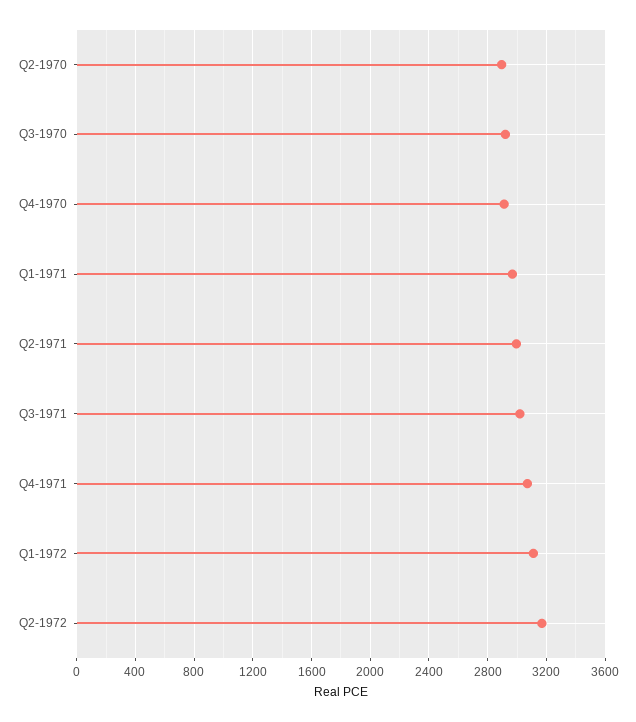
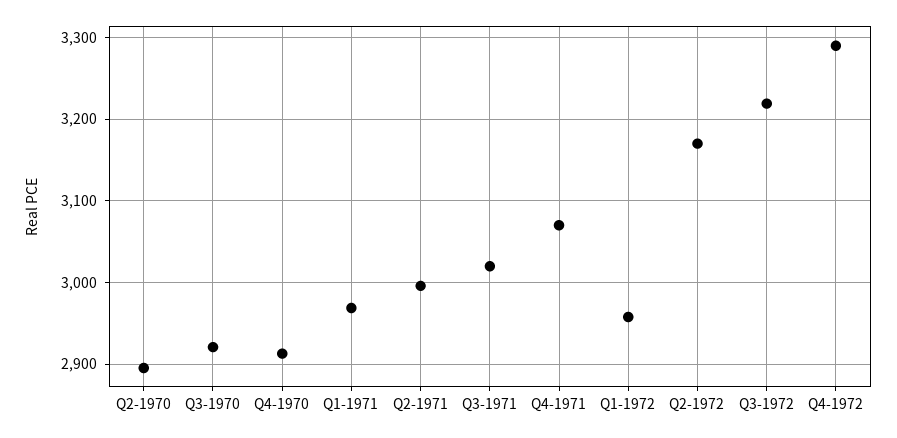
Q1-1972: 3100 -> 2960
Q3-1972: none -> 3220
Q4-1972: none -> 3290

